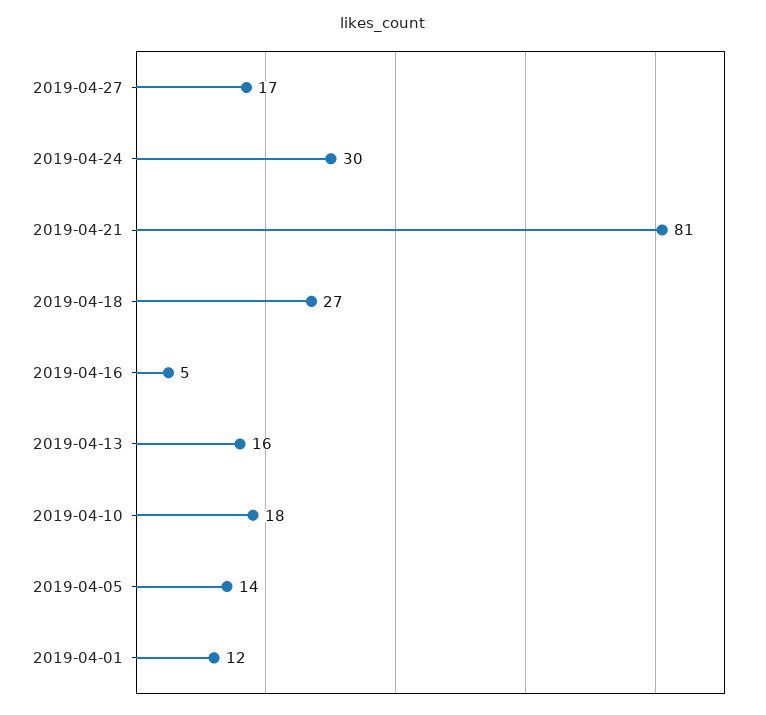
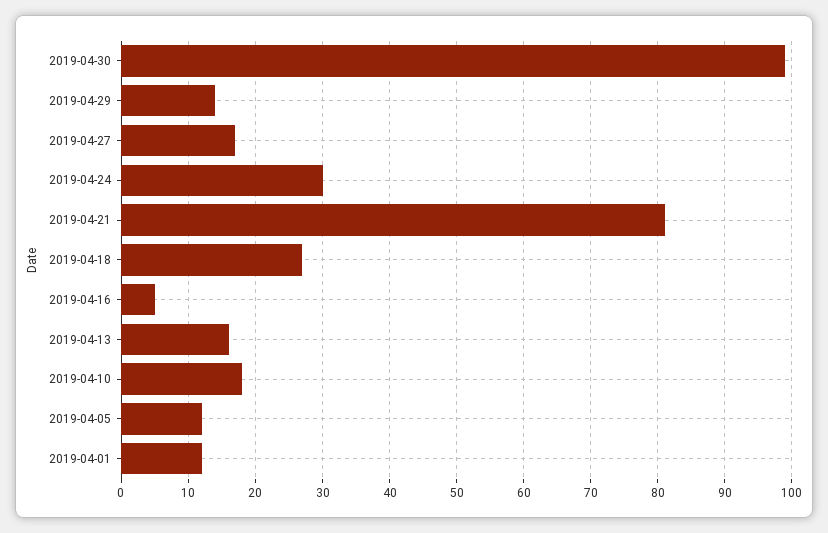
2019-04-05: 14 -> 12
2019-04-30: none -> 99
2019-04-29: none -> 14

